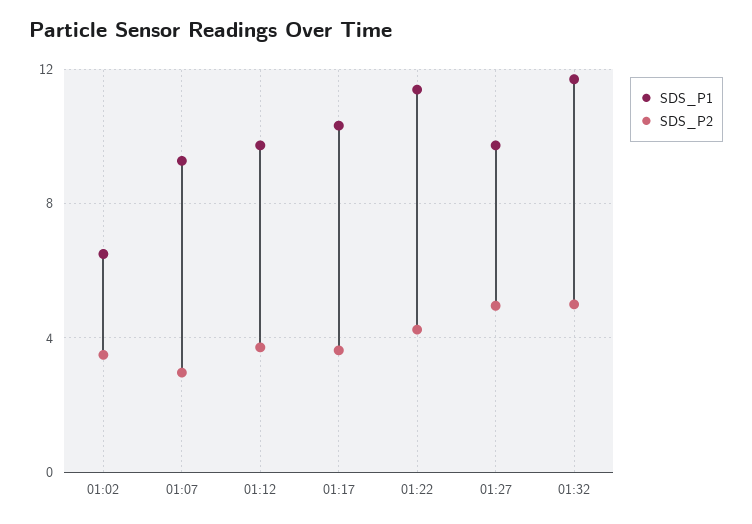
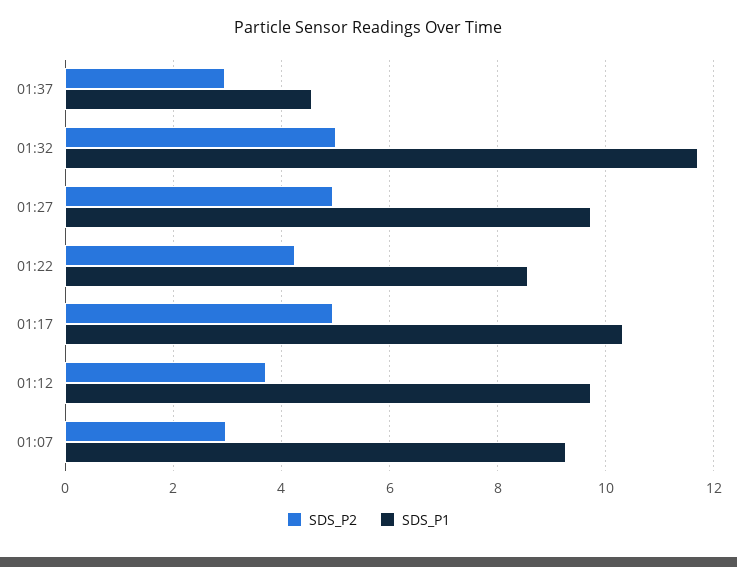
SDS_P1, 01:02: 6.5 -> none
SDS_P2, 01:02: 3.5 -> none
SDS_P2, 01:17: 3.5 -> 5
SDS_P1, 01:22: 11.5 -> 8.6
SDS_P2, 01:37: none -> 3
SDS_P1, 01:37: none -> 4.6

